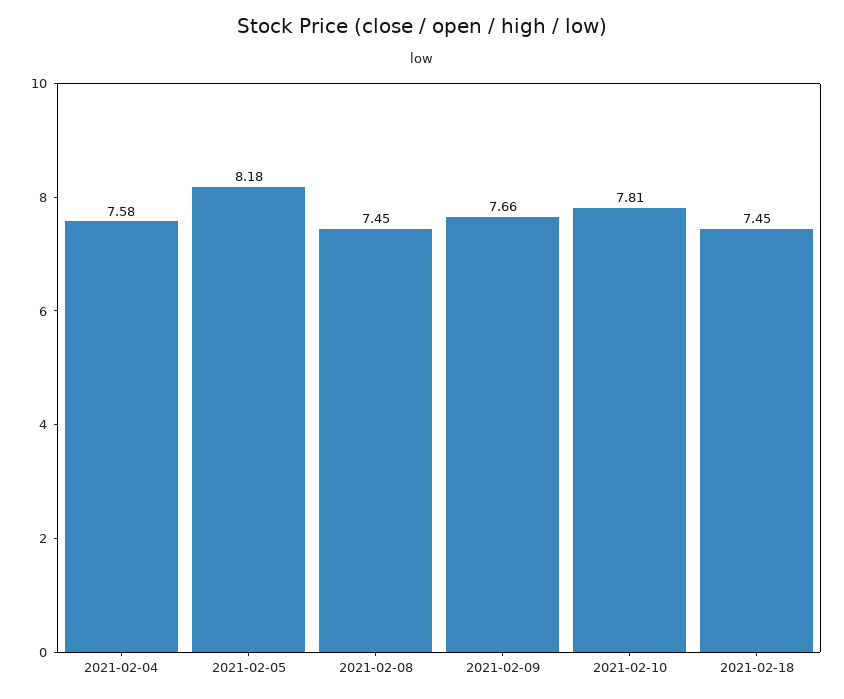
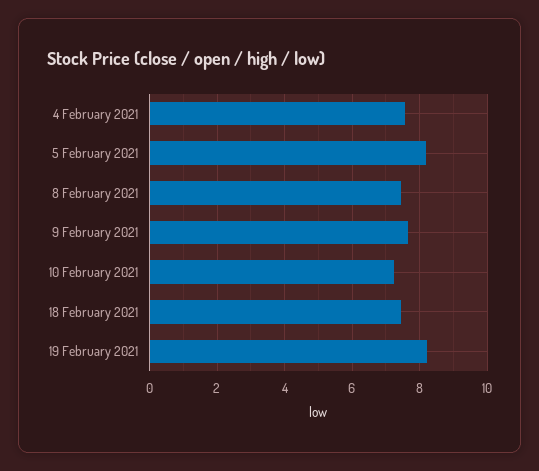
2021-02-10: 7.81 -> 7.2
19 February 2021: none -> 8.2

